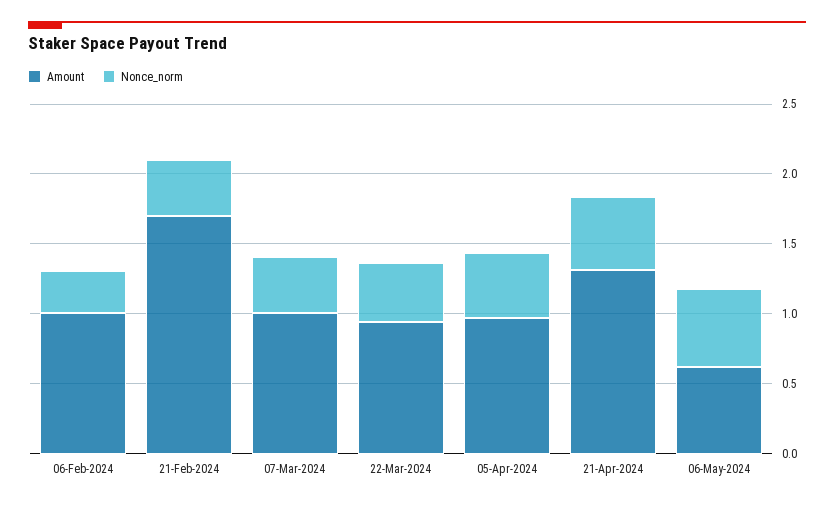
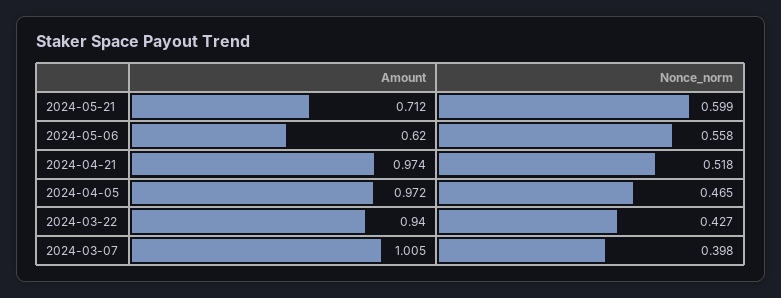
Amount, 06-Feb-2024: 1 -> none
Nonce_norm, 06-Feb-2024: 0.3 -> none
Amount, 21-Feb-2024: 1.7 -> none
Nonce_norm, 21-Feb-2024: 0.4 -> none
Amount, 21-Apr-2024: 1.3 -> 0.974
Amount, 2024-05-21: none -> 0.712
Nonce_norm, 2024-05-21: none -> 0.599

